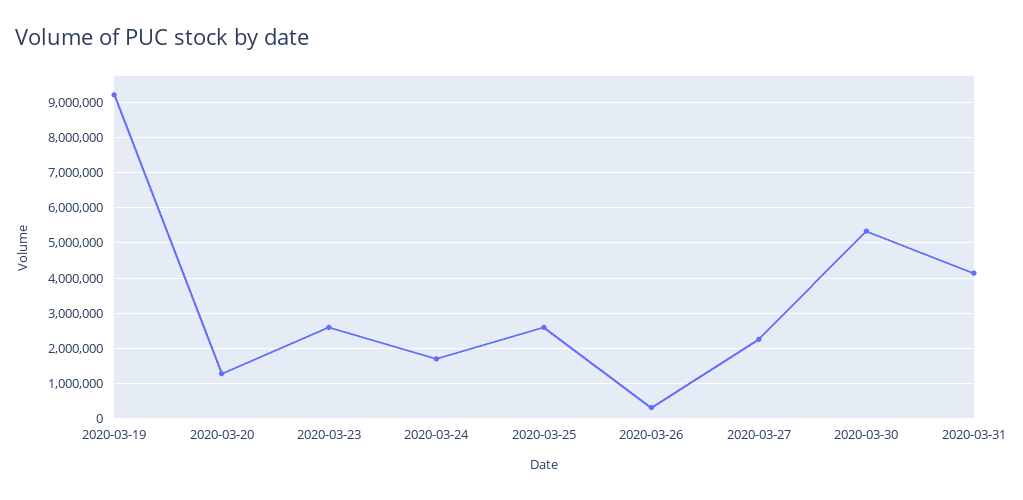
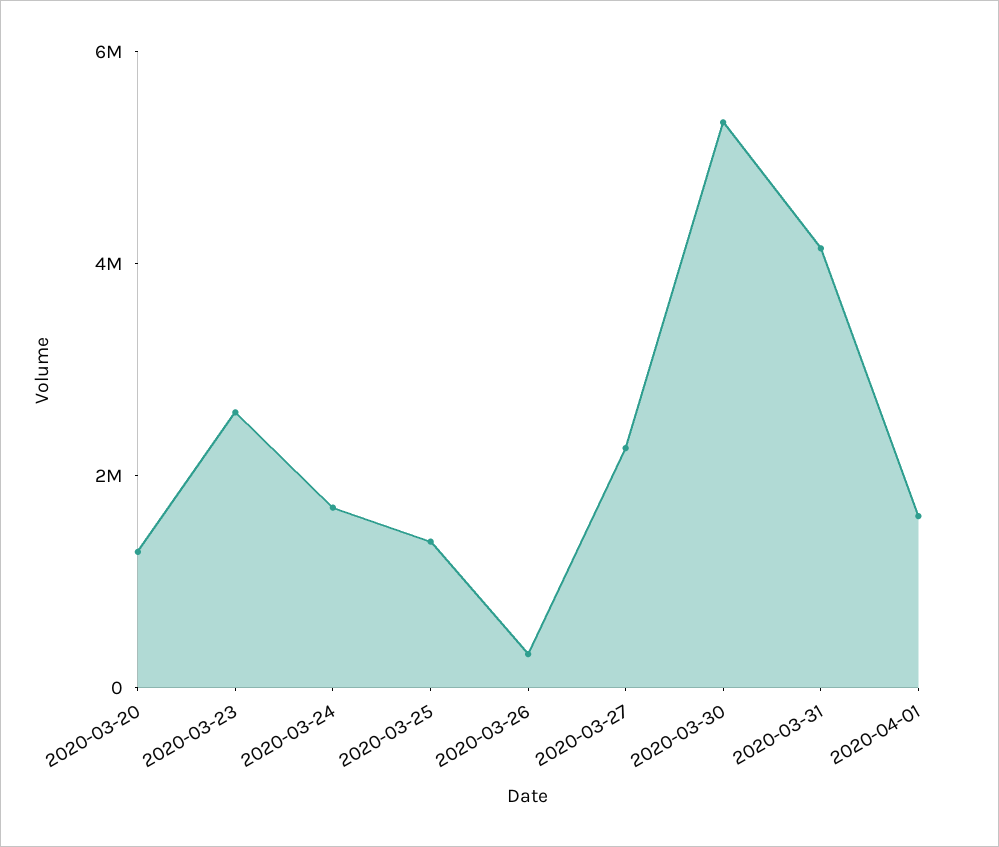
2020-03-19: 9200000 -> none
2020-03-25: 2600000 -> 1500000
2020-04-01: none -> 1500000

